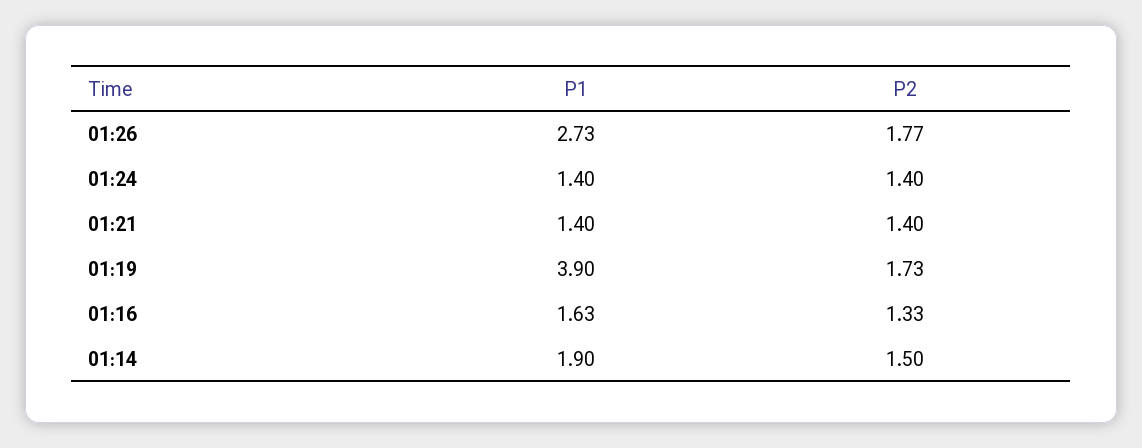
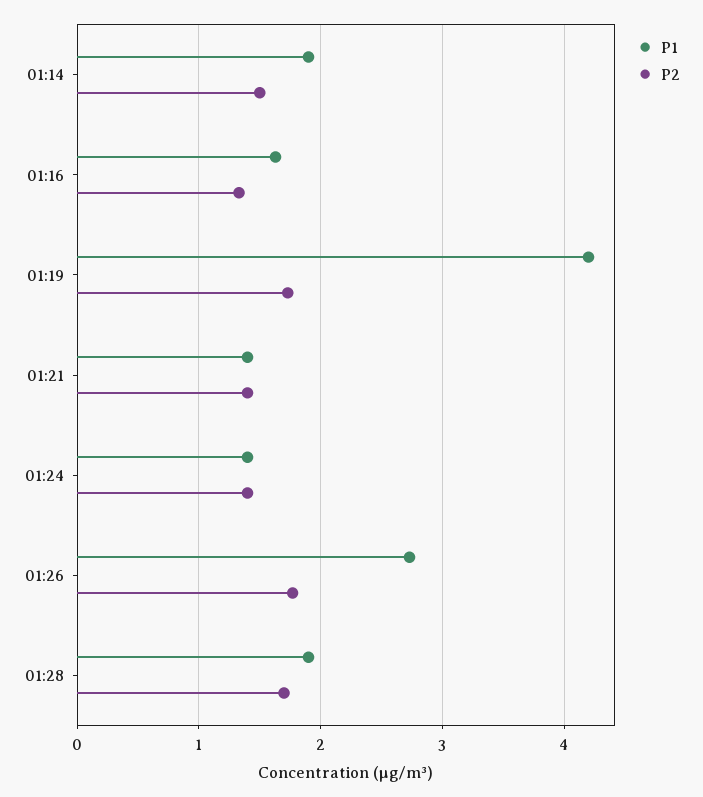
P1, 01:19: 3.9 -> 4.2
P1, 01:28: none -> 1.9
P2, 01:28: none -> 1.7

